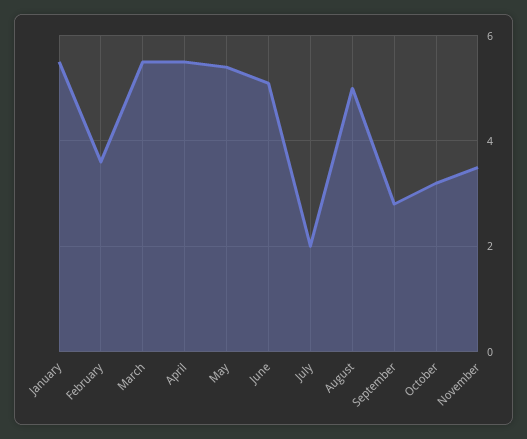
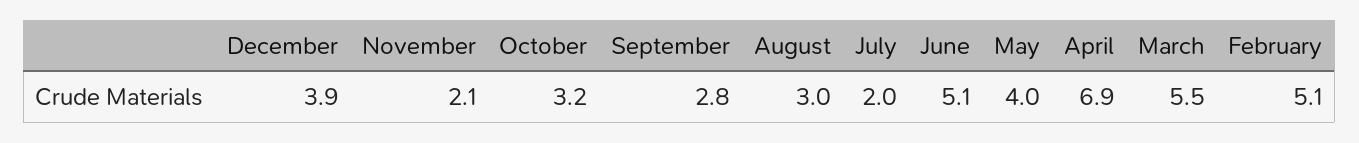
January: 5.5 -> none
February: 3.5 -> 5.1
April: 5.5 -> 6.9
May: 5.5 -> 4
August: 5 -> 3
November: 3.5 -> 2.1
December: none -> 3.9

